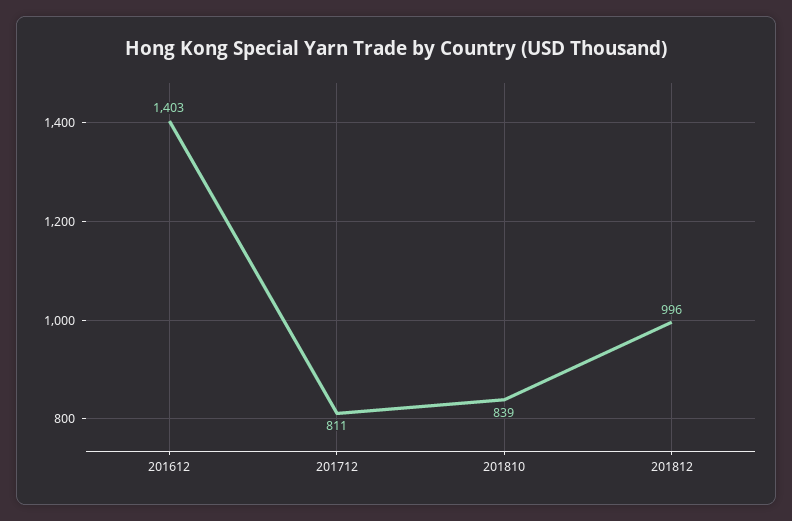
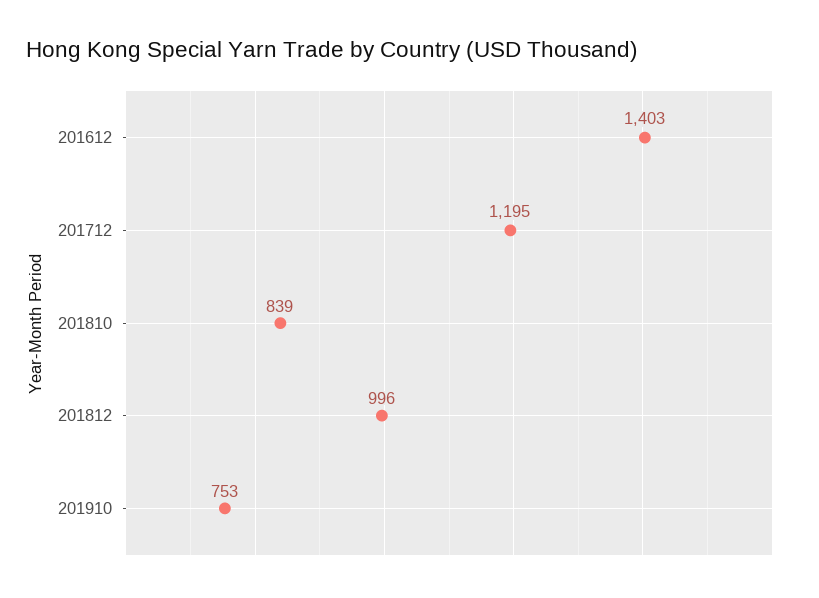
201712: 811 -> 1195
201910: none -> 753

